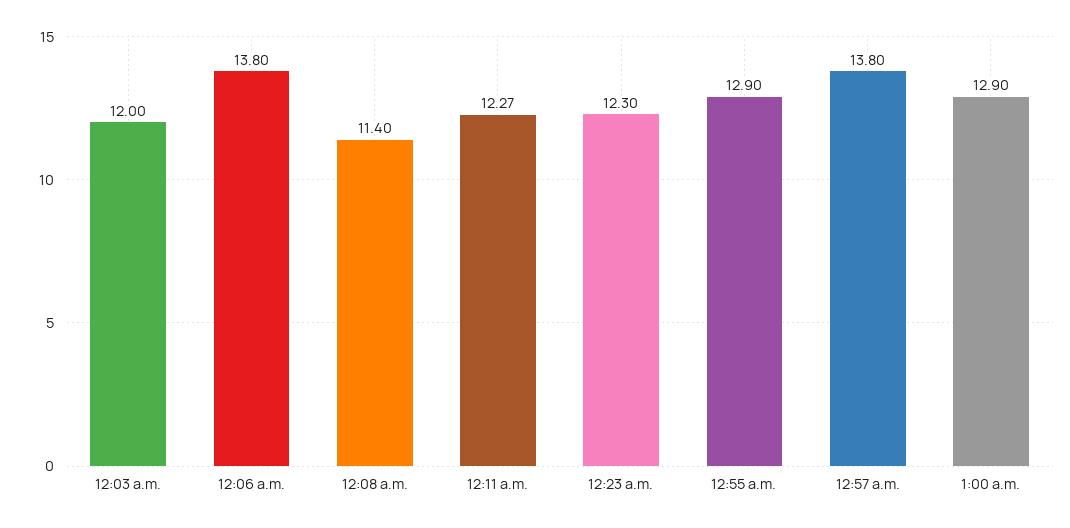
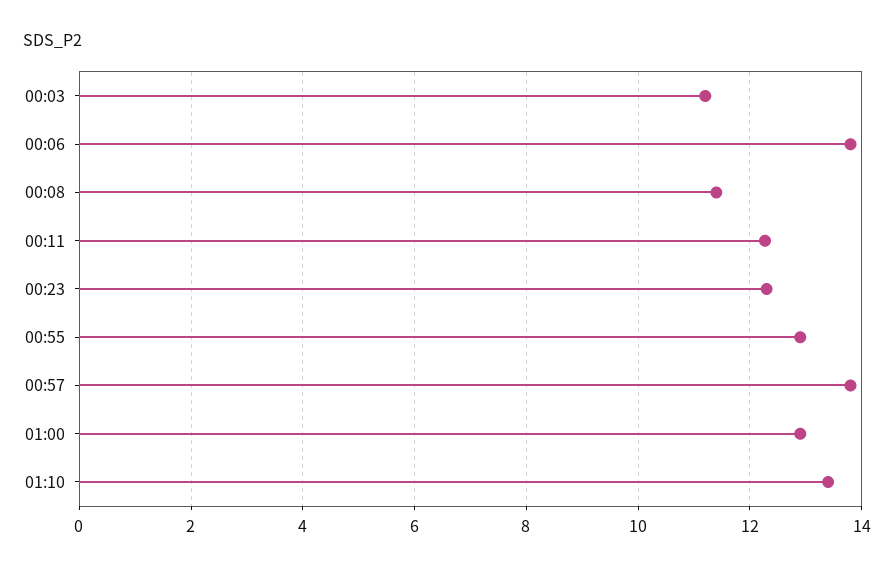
12:03 a.m.: 12 -> 11.2
01:10: none -> 13.4

